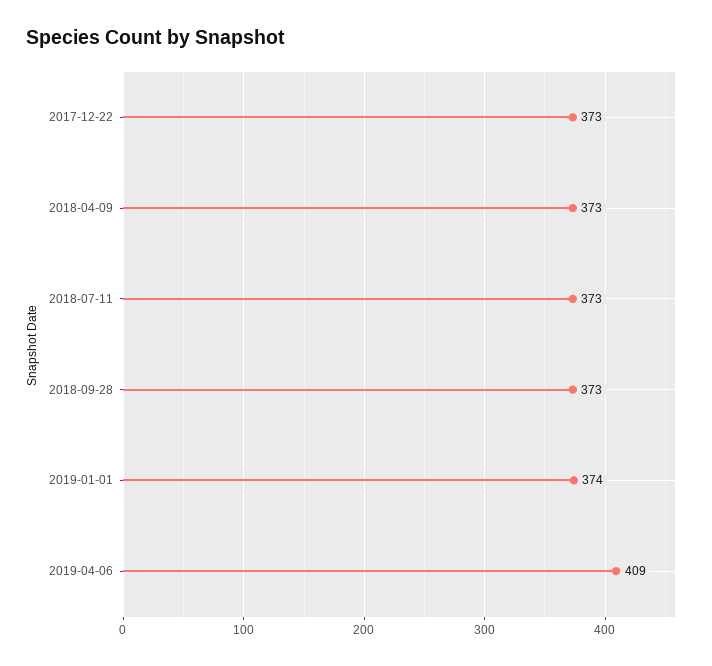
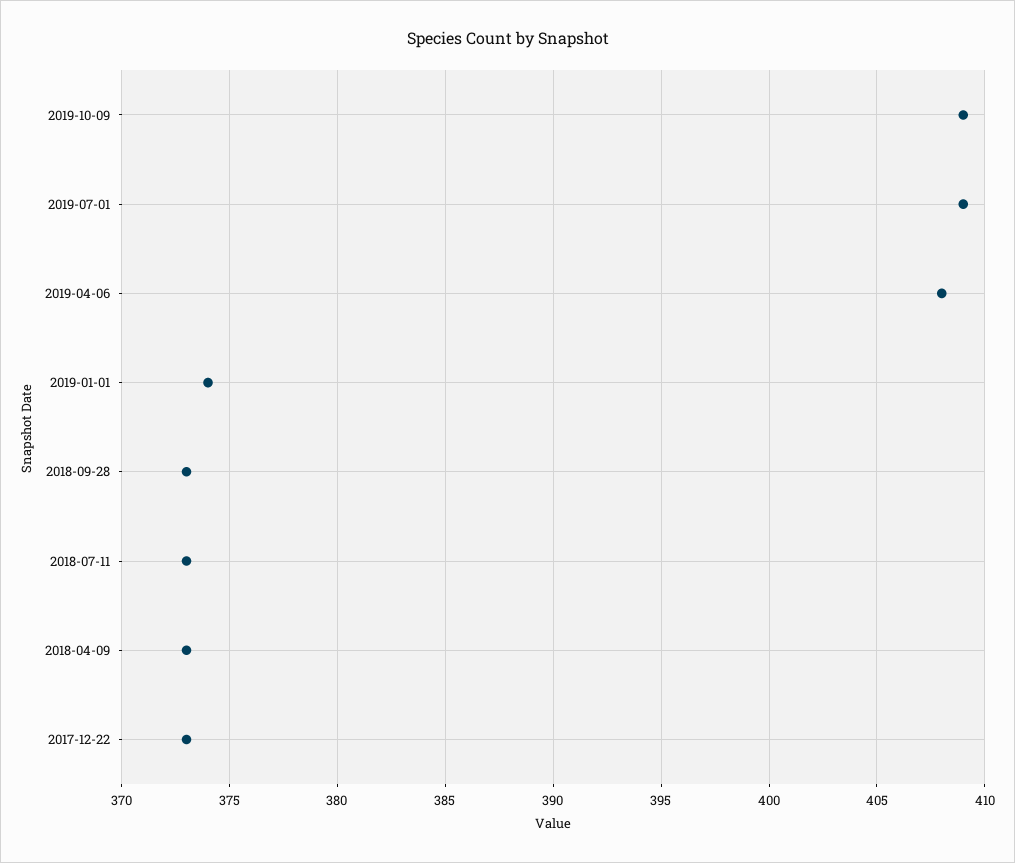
2019-04-06: 409 -> 408
2019-10-09: none -> 409
2019-07-01: none -> 409

